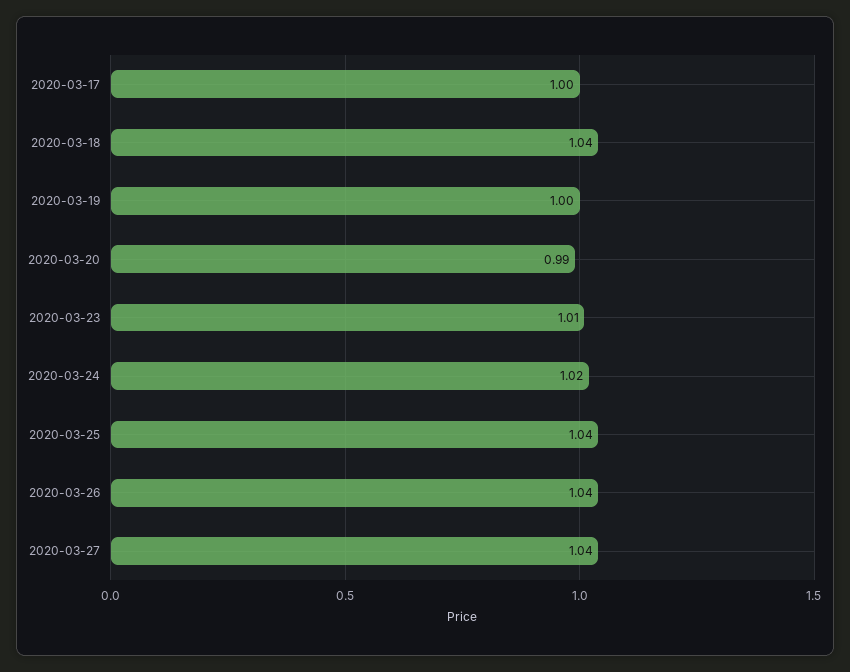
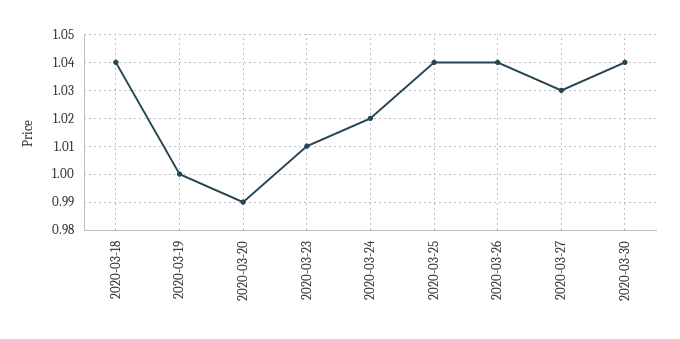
2020-03-17: 1 -> none
2020-03-27: 1.04 -> 1.03
2020-03-30: none -> 1.04

